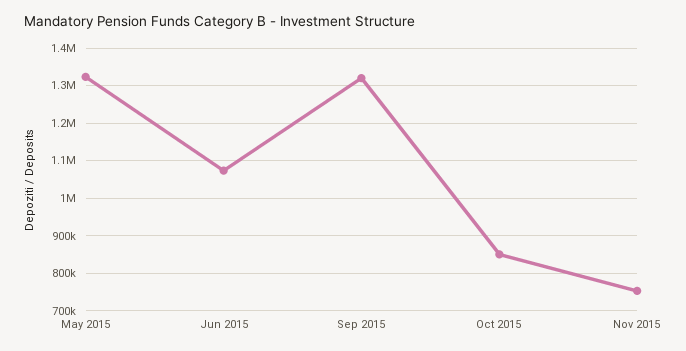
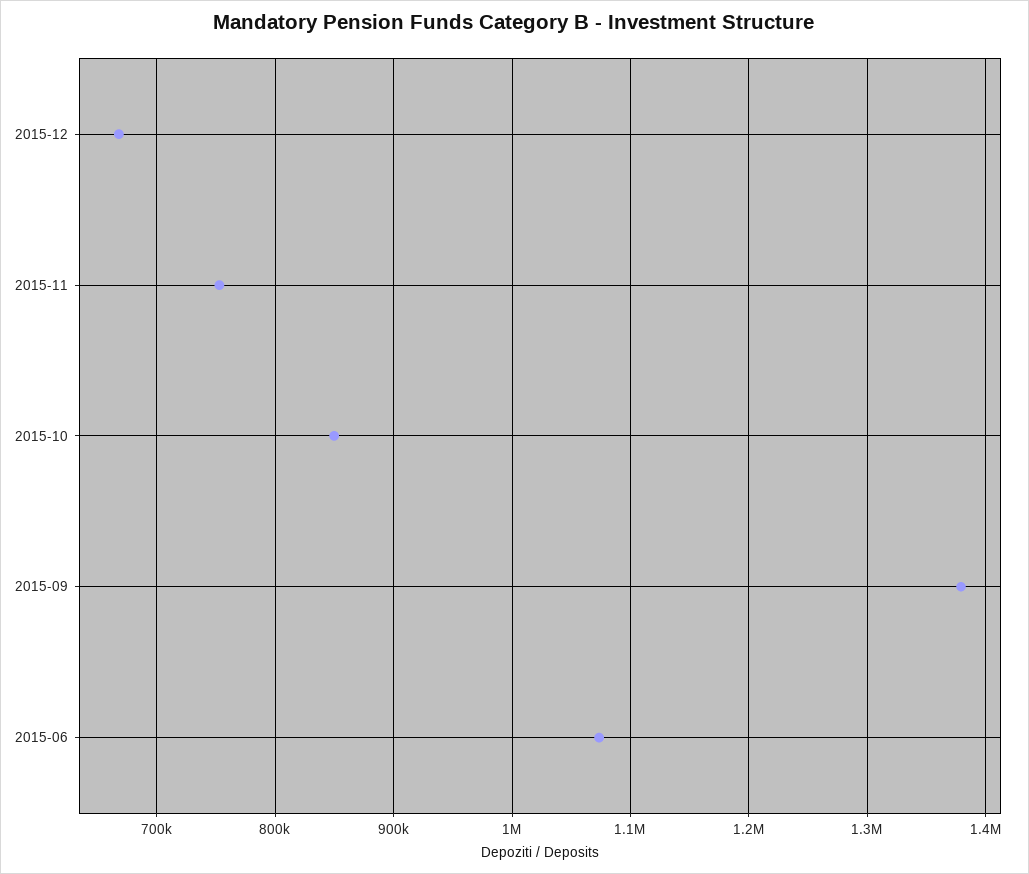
May 2015: 1320000 -> none
Sep 2015: 1320000 -> 1380000
2015-12: none -> 670000

